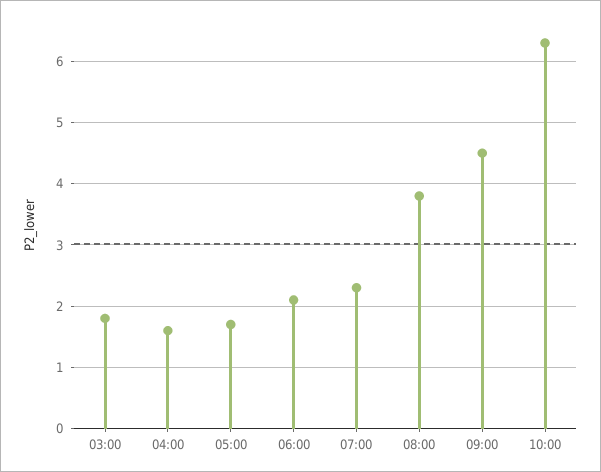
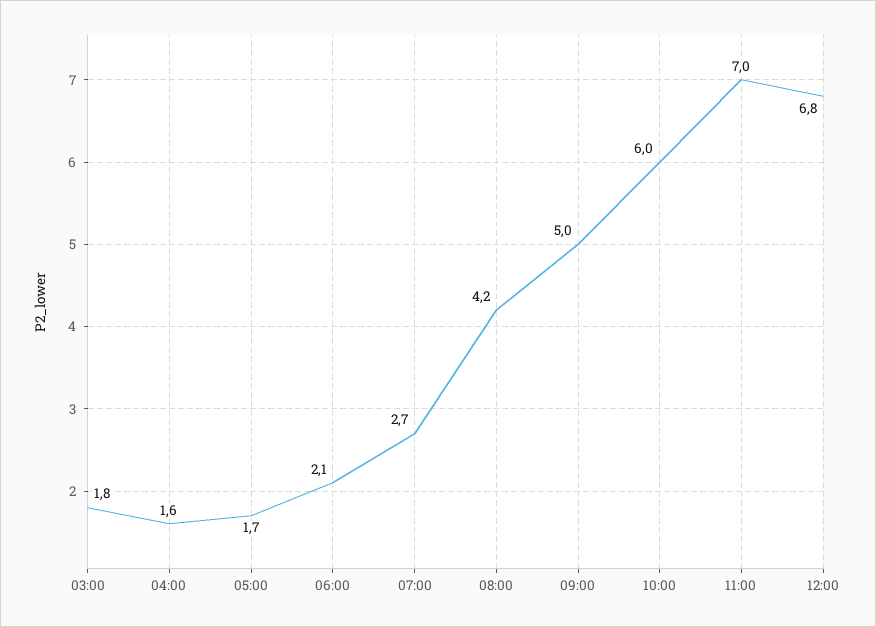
07:00: 2.3 -> 2.7
08:00: 3.8 -> 4.2
09:00: 4.5 -> 5
10:00: 6.3 -> 6
11:00: none -> 7
12:00: none -> 6.8

